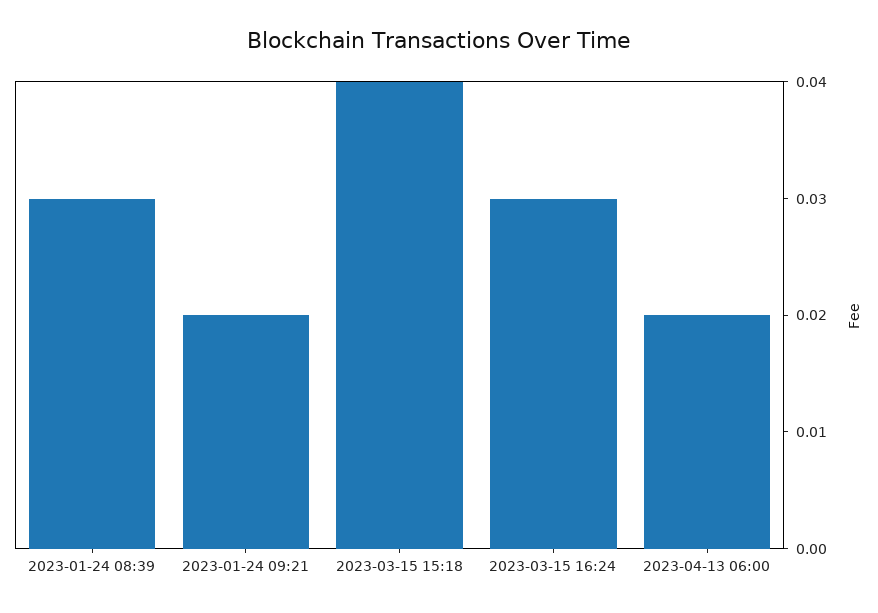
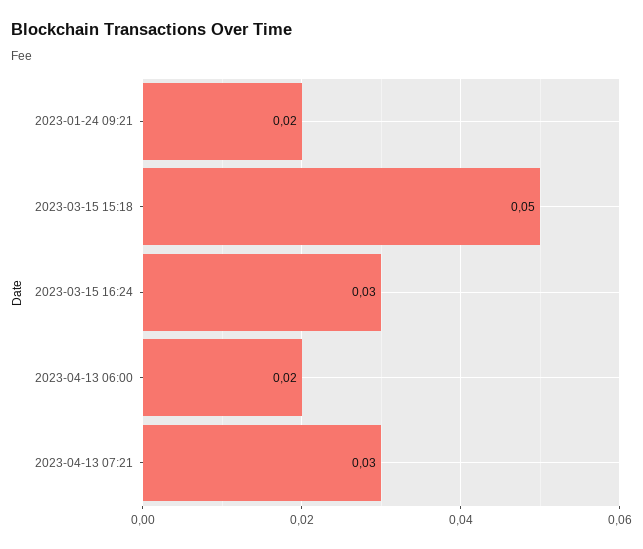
2023-01-24 08:39: 0.03 -> none
2023-03-15 15:18: 0.04 -> 0.05
2023-04-13 07:21: none -> 0.03

